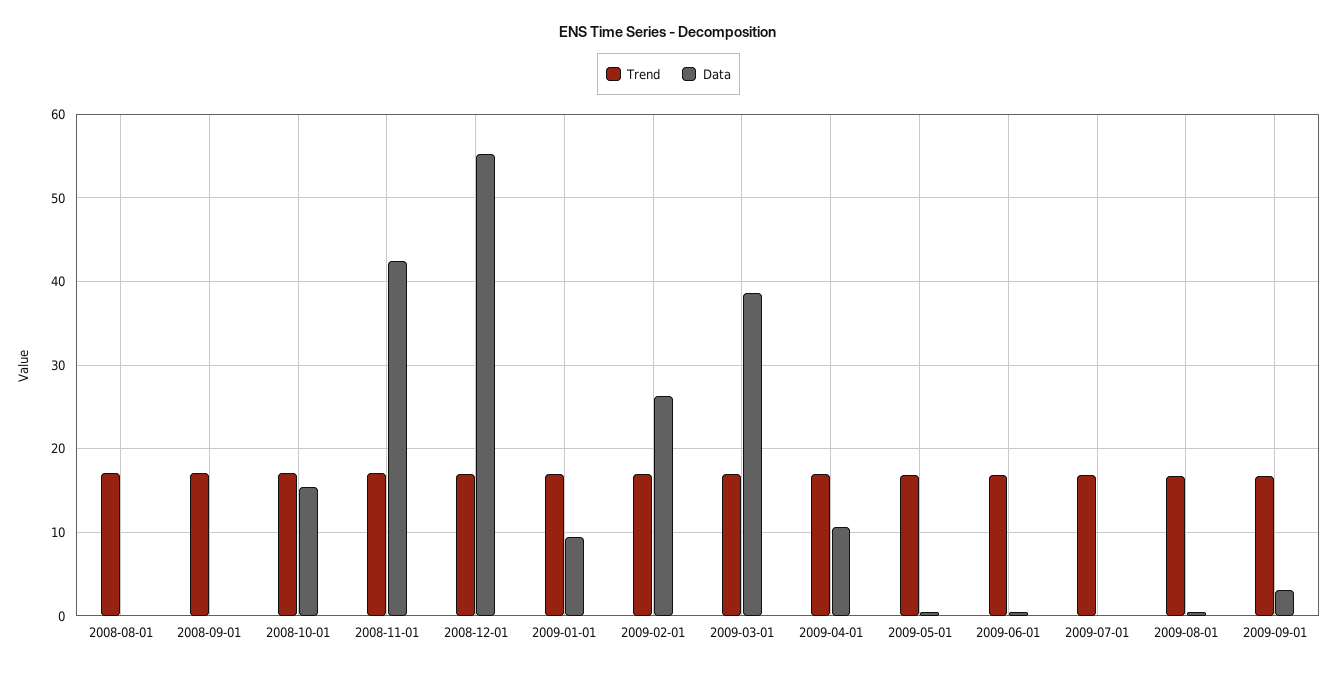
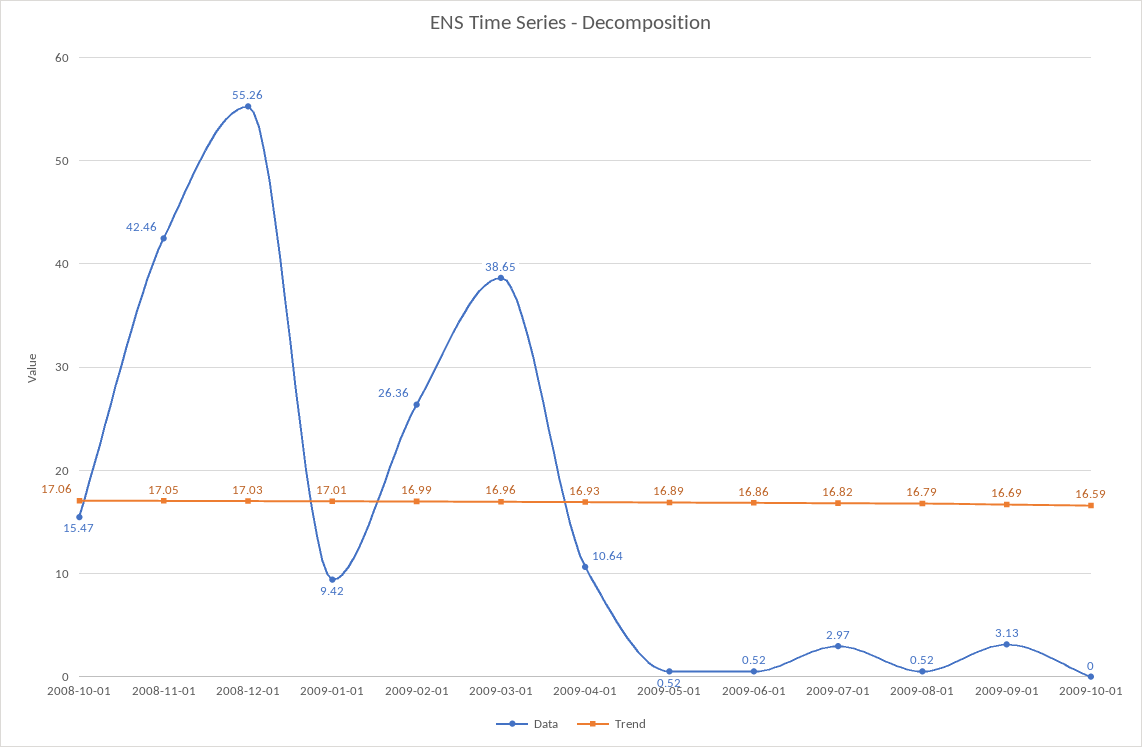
Trend, 2008-08-01: 17 -> none
Data, 2008-08-01: 0 -> none
Trend, 2008-09-01: 17 -> none
Data, 2008-09-01: 0 -> none
Data, 2009-07-01: 0 -> 2.97
Data, 2009-10-01: none -> 0
Trend, 2009-10-01: none -> 16.59

